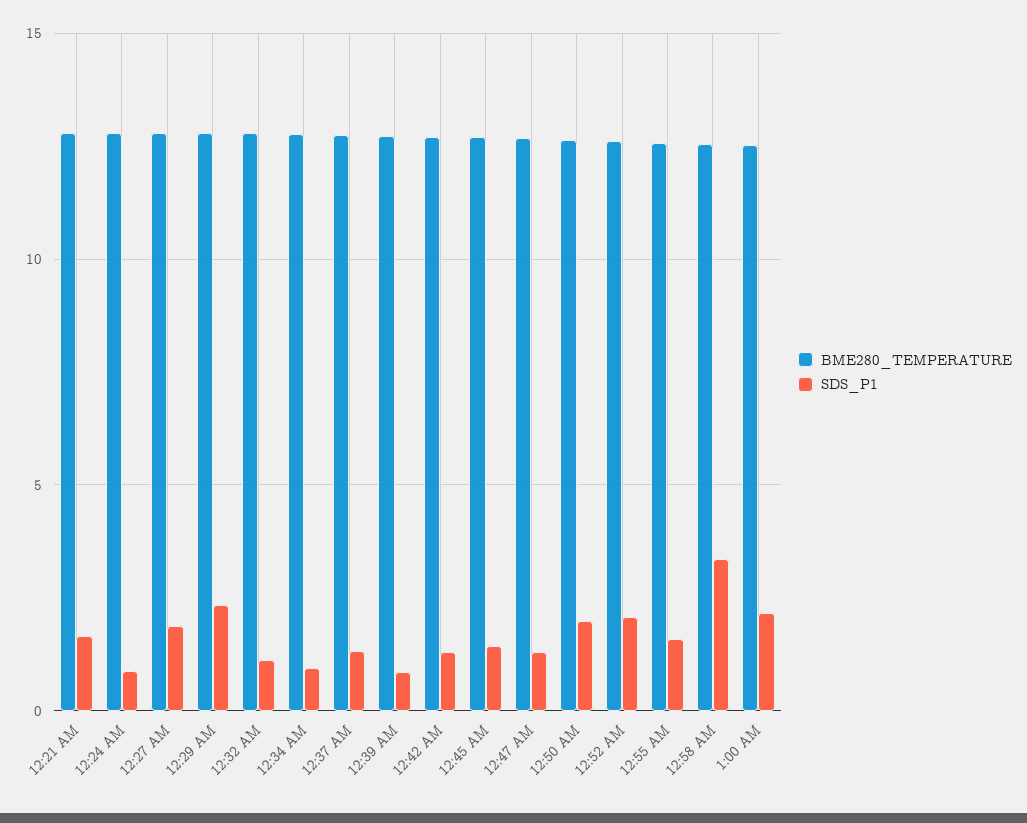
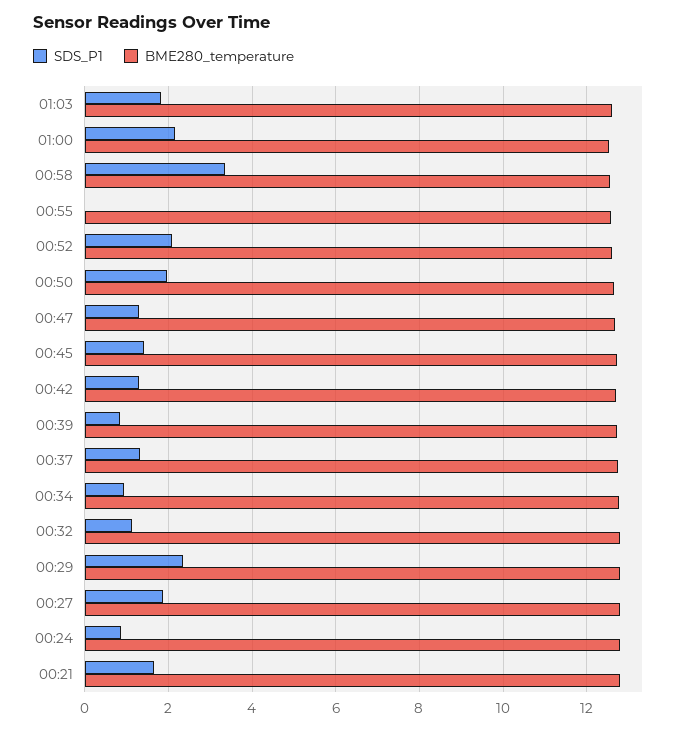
SDS_P1, 12:55 AM: 1.5 -> 0
SDS_P1, 01:03: none -> 1.8
BME280_TEMPERATURE, 01:03: none -> 12.6

